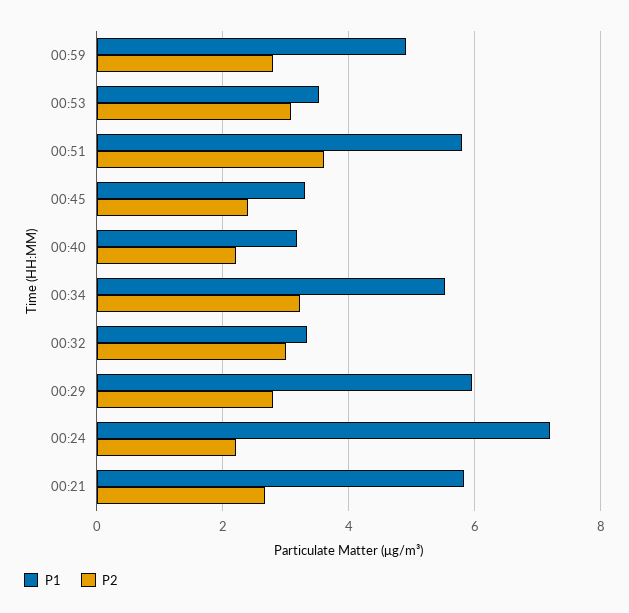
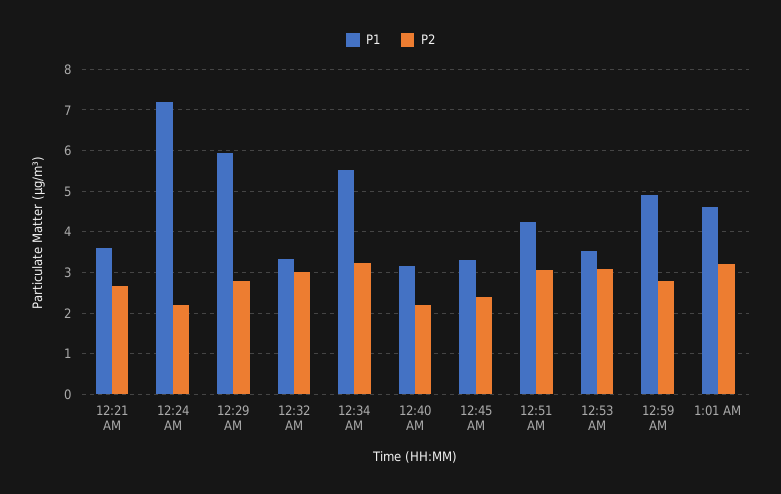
P1, 00:51: 5.8 -> 4.2
P2, 00:51: 3.6 -> 3
P1, 00:21: 5.8 -> 3.6
P1, 1:01 AM: none -> 4.6
P2, 1:01 AM: none -> 3.2

